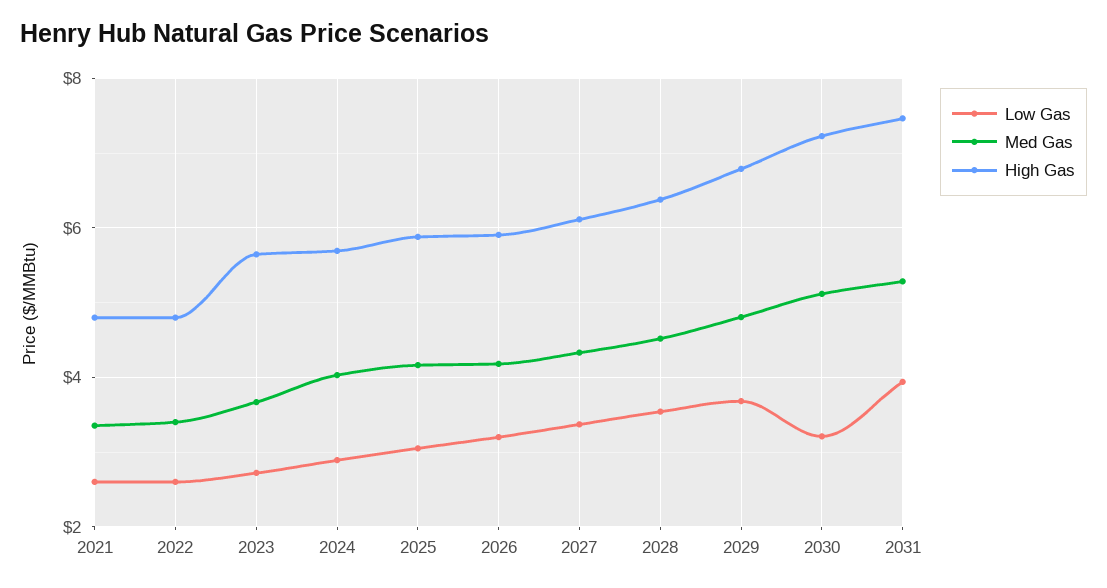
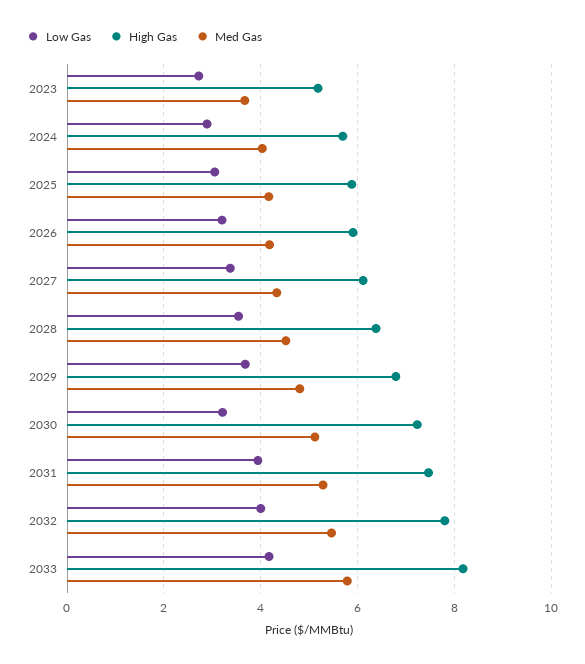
Low Gas, 2021: 2.6 -> none
Med Gas, 2021: 3.4 -> none
High Gas, 2021: 4.8 -> none
Low Gas, 2022: 2.6 -> none
Med Gas, 2022: 3.4 -> none
High Gas, 2022: 4.8 -> none
High Gas, 2023: 5.6 -> 5.2
Low Gas, 2032: none -> 4
High Gas, 2032: none -> 7.8
Med Gas, 2032: none -> 5.4
Low Gas, 2033: none -> 4.2
High Gas, 2033: none -> 8.2
Med Gas, 2033: none -> 5.8

